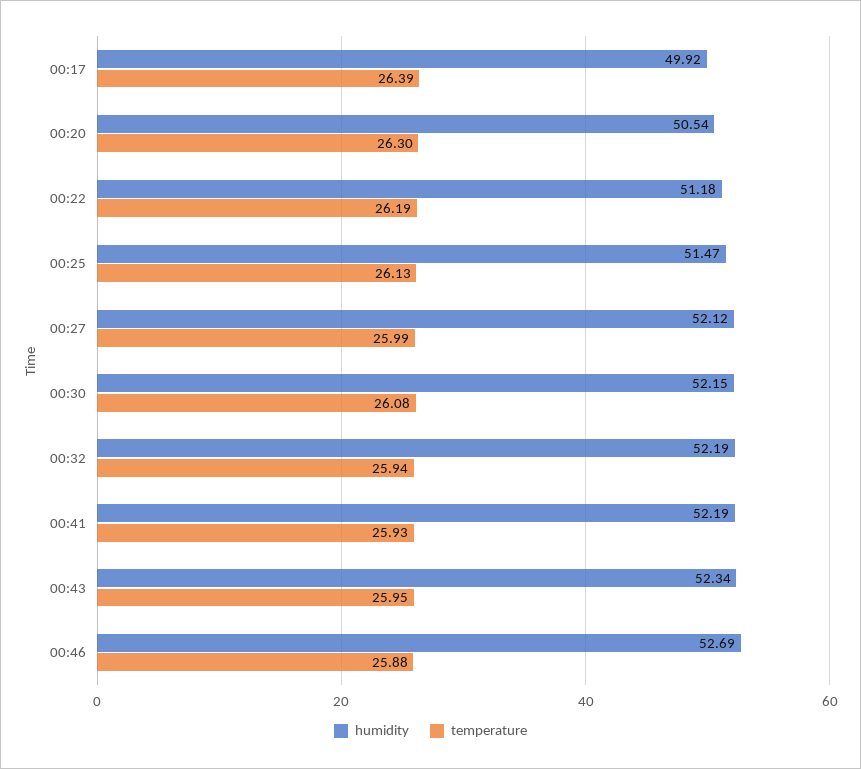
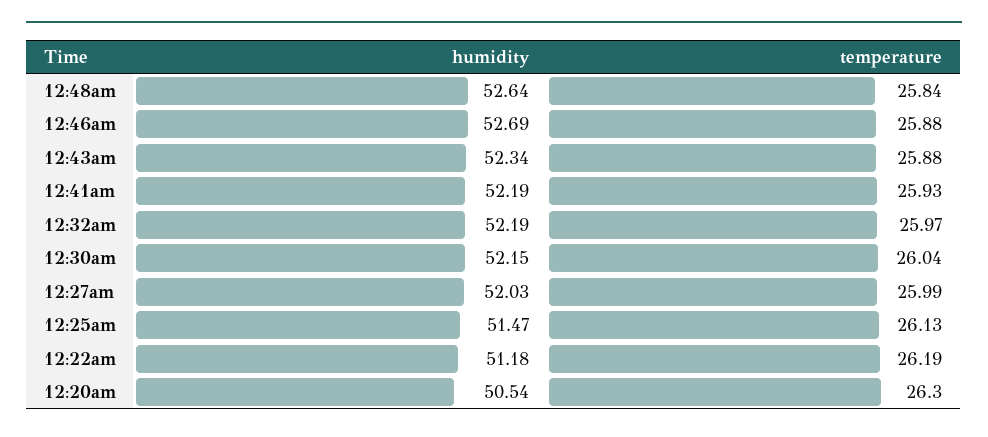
humidity, 00:17: 49.92 -> none
temperature, 00:17: 26.39 -> none
humidity, 00:27: 52.12 -> 52.03
temperature, 00:30: 26.08 -> 26.04
temperature, 00:32: 25.94 -> 25.97
temperature, 00:43: 25.95 -> 25.88
humidity, 12:48am: none -> 52.64
temperature, 12:48am: none -> 25.84

